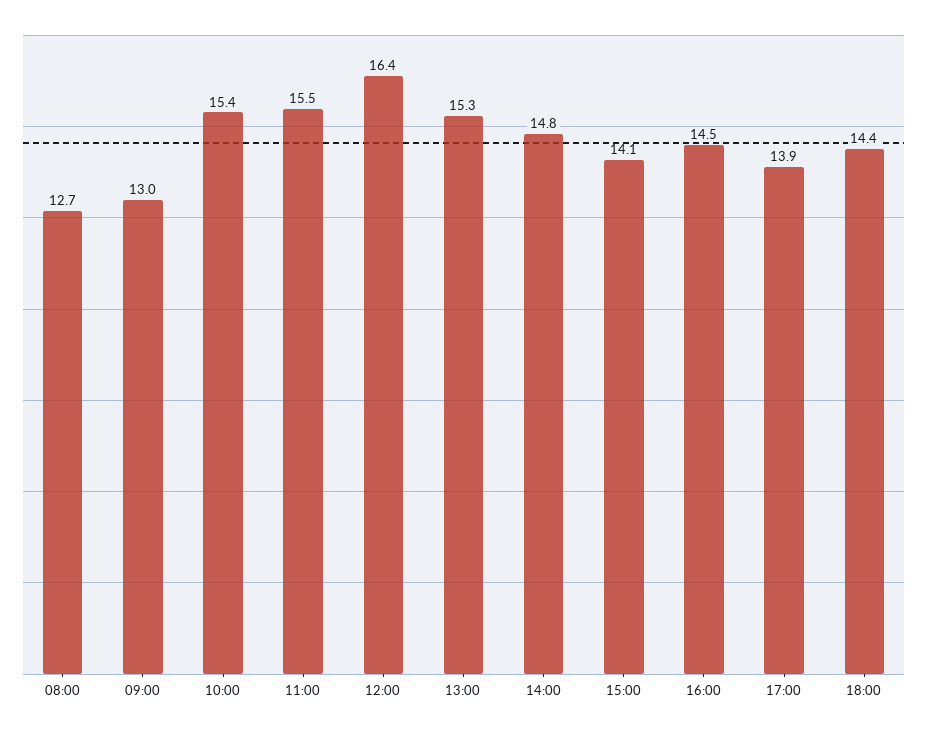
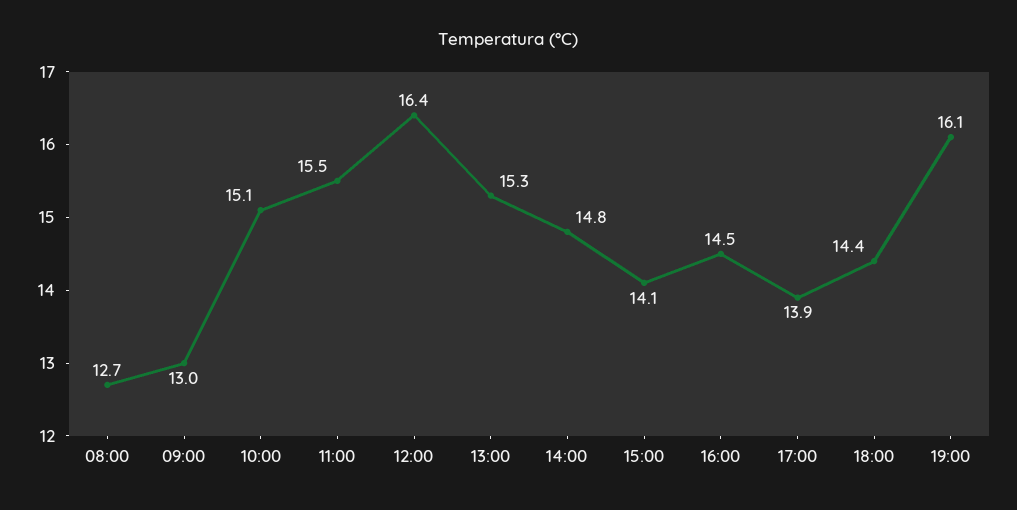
10:00: 15.4 -> 15.1
19:00: none -> 16.1

